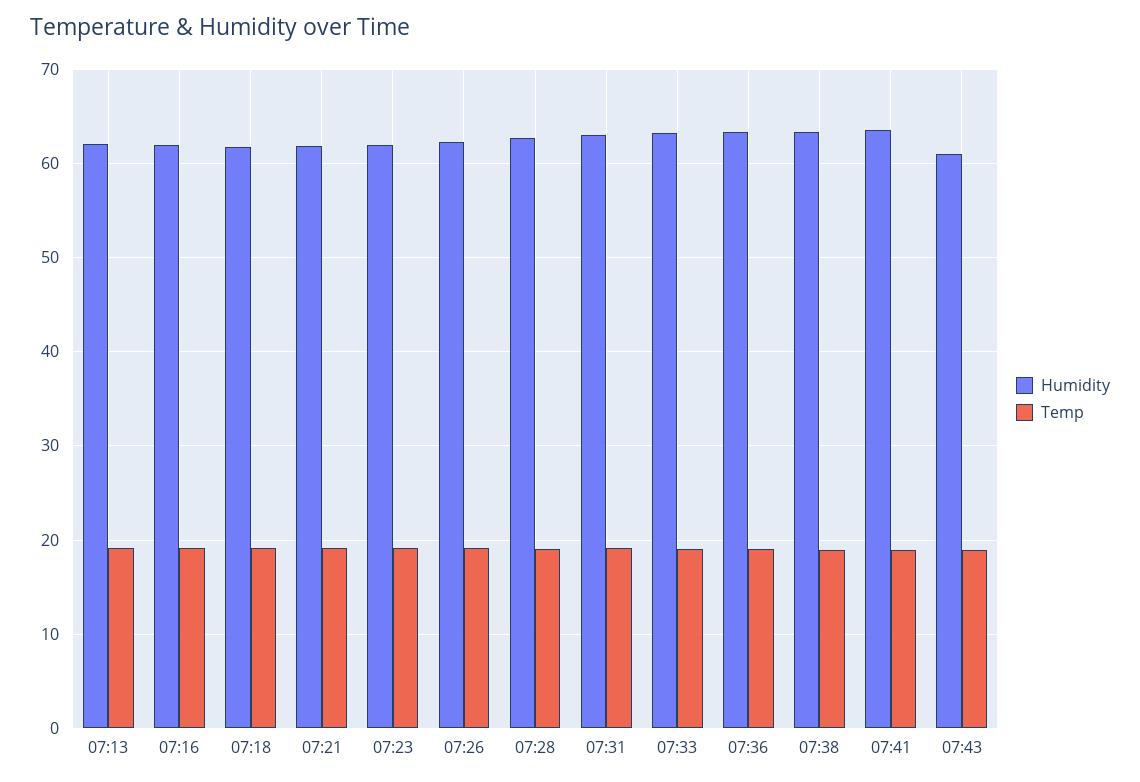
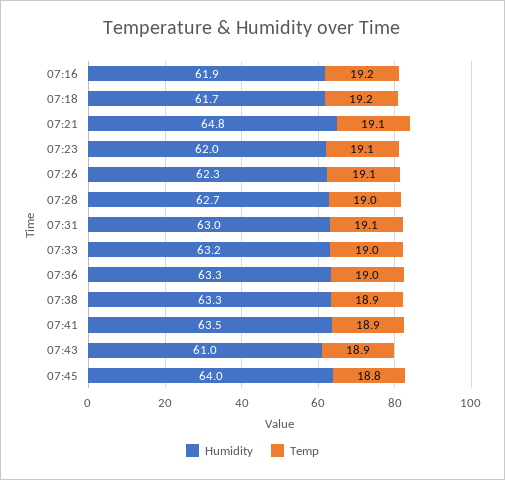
Humidity, 07:13: 62 -> none
Temp, 07:13: 19 -> none
Humidity, 07:21: 62 -> 64.8
Humidity, 07:45: none -> 64
Temp, 07:45: none -> 18.8

